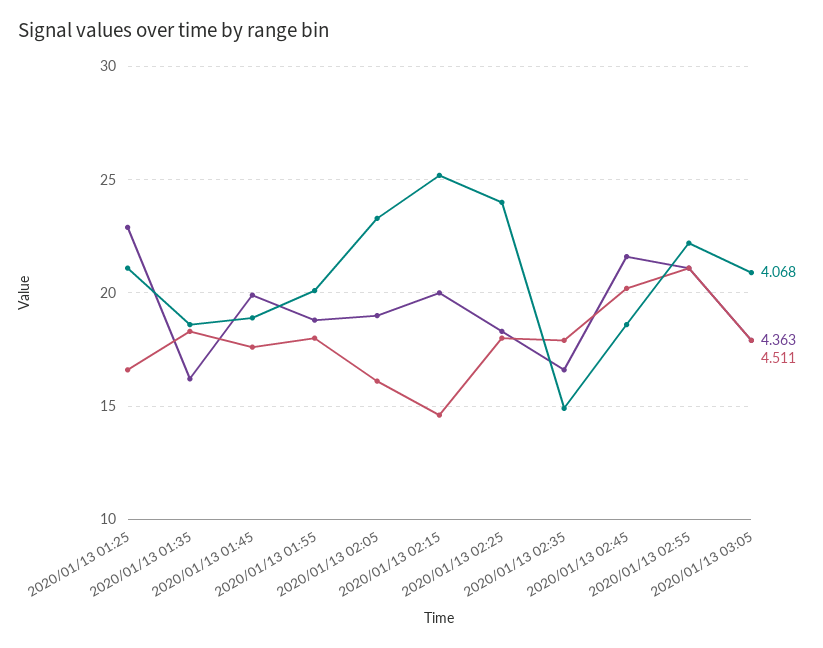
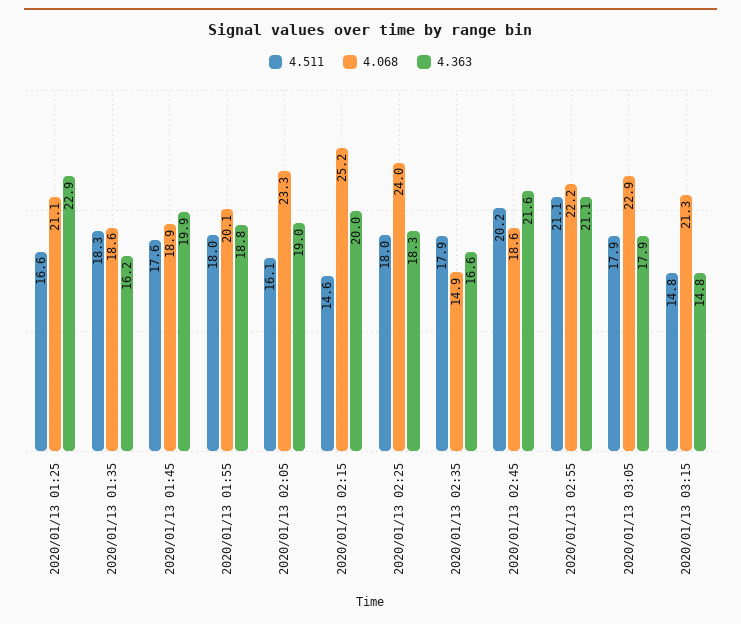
4.068, 2020/01/13 03:05: 21 -> 22.9
4.511, 2020/01/13 03:15: none -> 14.8
4.068, 2020/01/13 03:15: none -> 21.3
4.363, 2020/01/13 03:15: none -> 14.8

